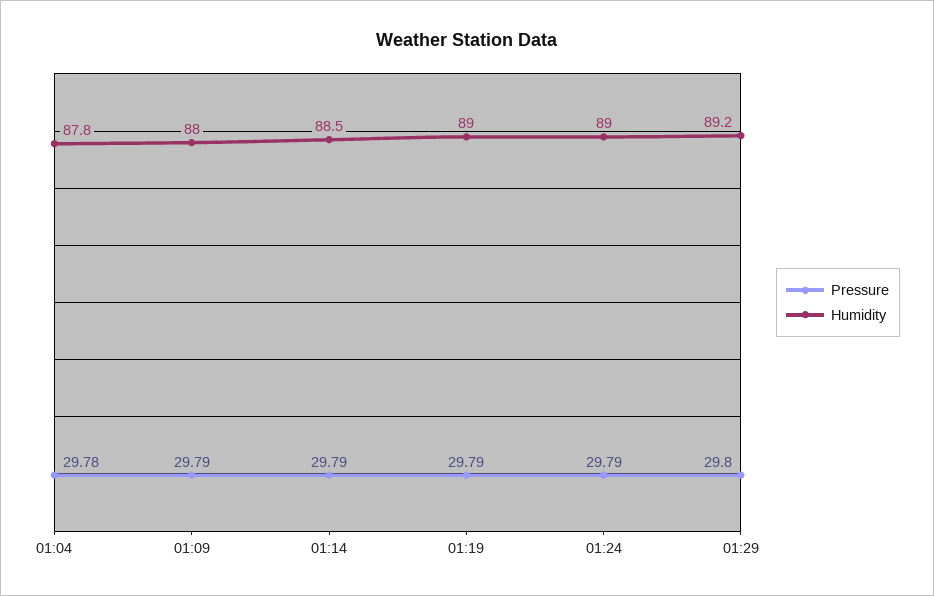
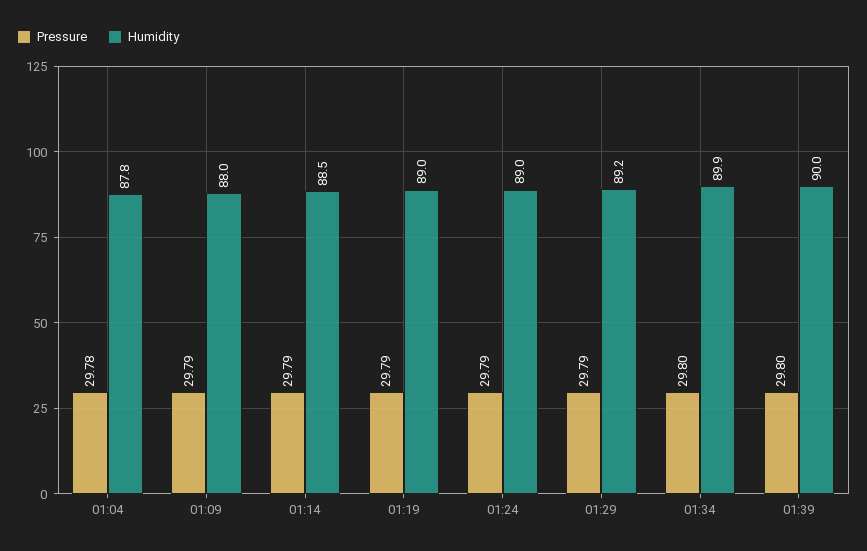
Pressure, 01:29: 29.8 -> 29.79
Pressure, 01:34: none -> 29.8
Humidity, 01:34: none -> 89.9
Pressure, 01:39: none -> 29.8
Humidity, 01:39: none -> 90

